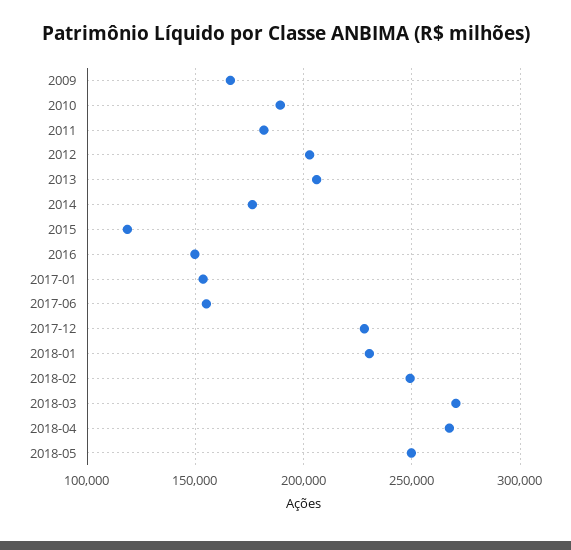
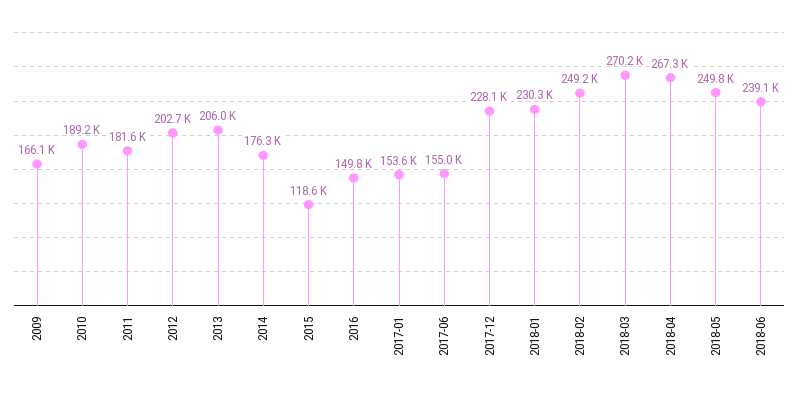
2018-06: none -> 239100

